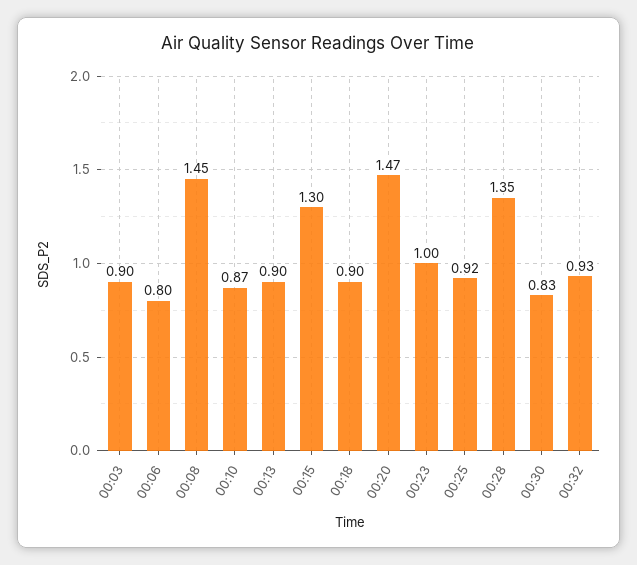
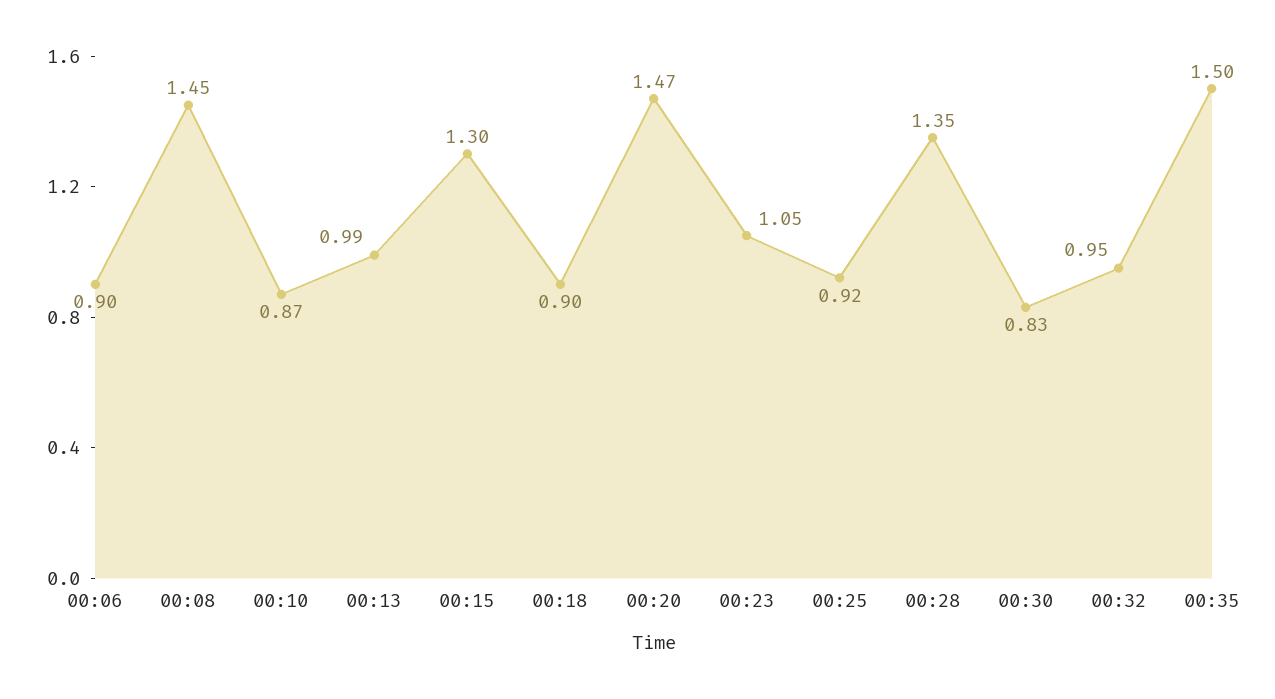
00:03: 0.9 -> none
00:06: 0.8 -> 0.9
00:13: 0.9 -> 0.99
00:23: 1 -> 1.05
00:32: 0.93 -> 0.95
00:35: none -> 1.5

